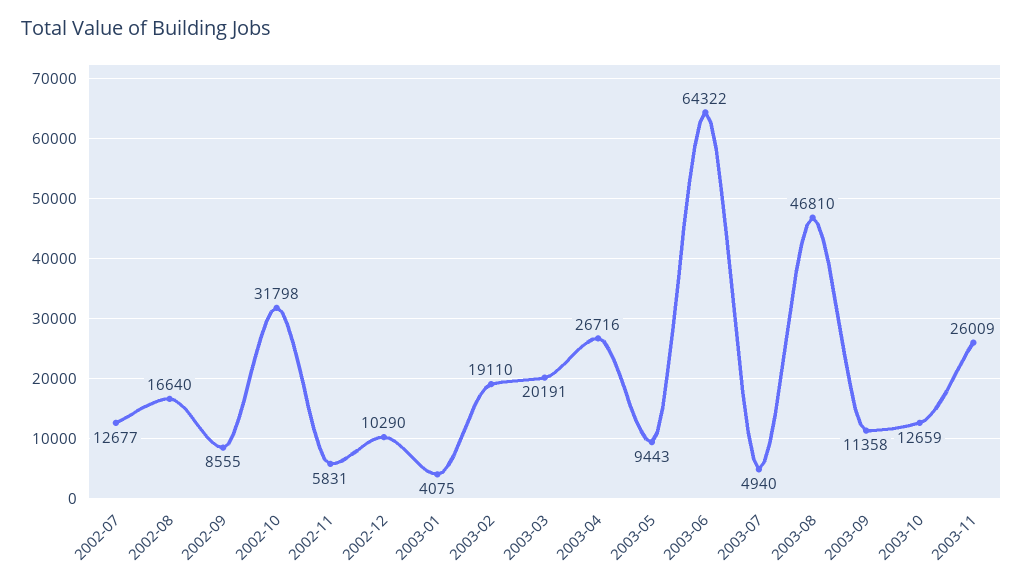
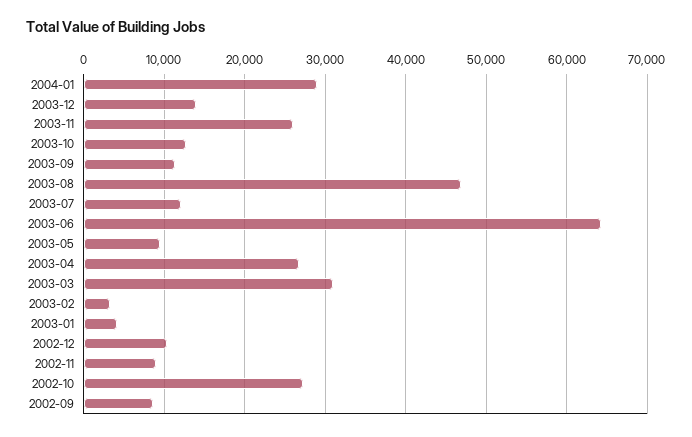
2002-07: 12677 -> none
2002-08: 16640 -> none
2002-10: 31798 -> 27000
2002-11: 5831 -> 9000
2003-02: 19110 -> 3000
2003-03: 20191 -> 31000
2003-07: 4940 -> 12000
2004-01: none -> 29000
2003-12: none -> 14000

